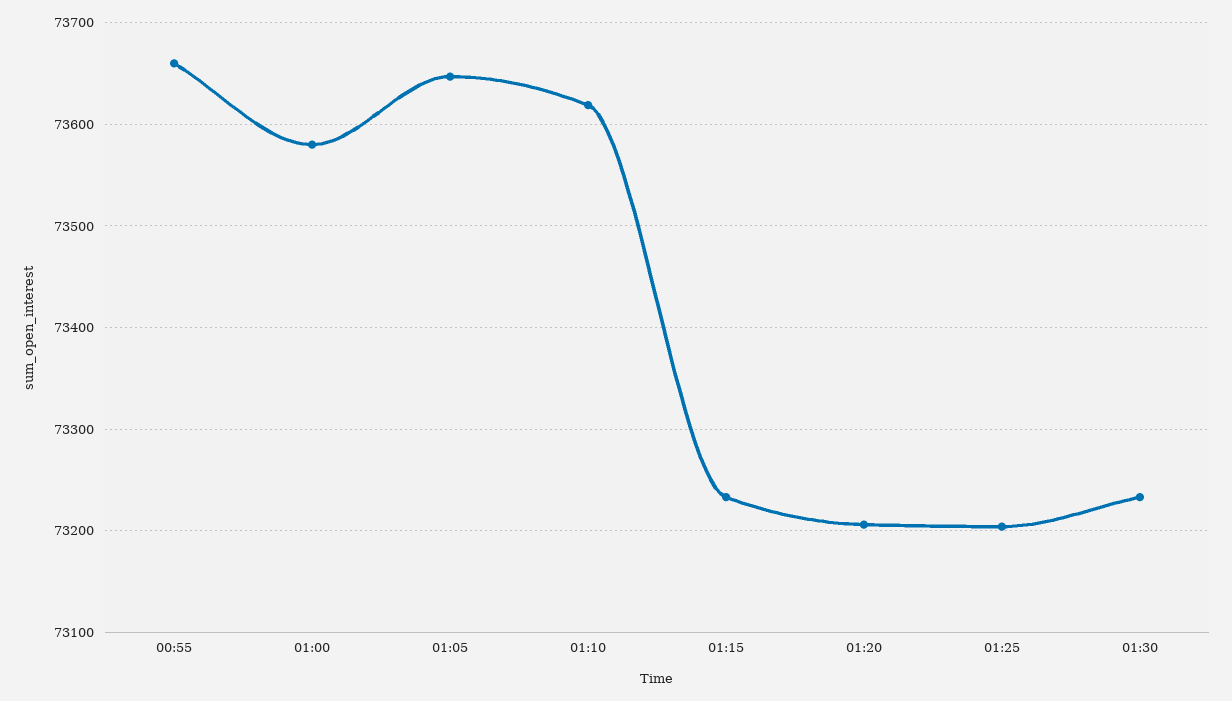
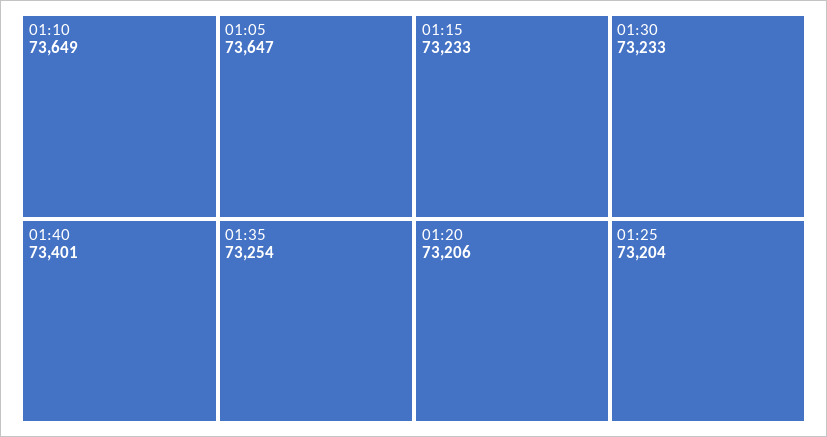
00:55: 73660 -> none
01:00: 73580 -> none
01:10: 73620 -> 73649
01:40: none -> 73401
01:35: none -> 73254

